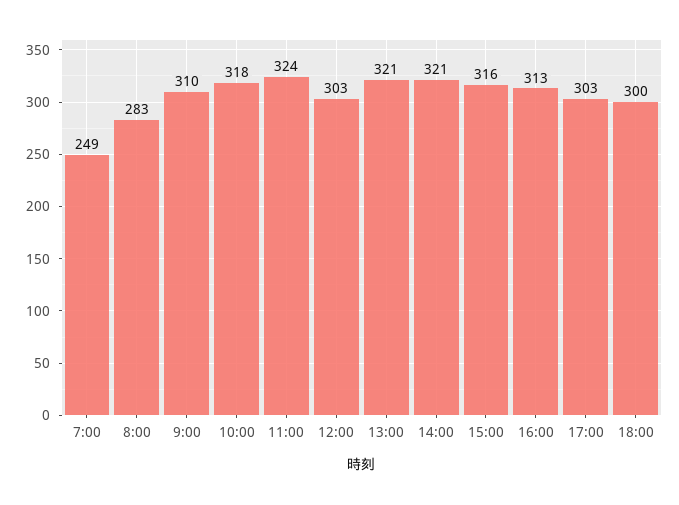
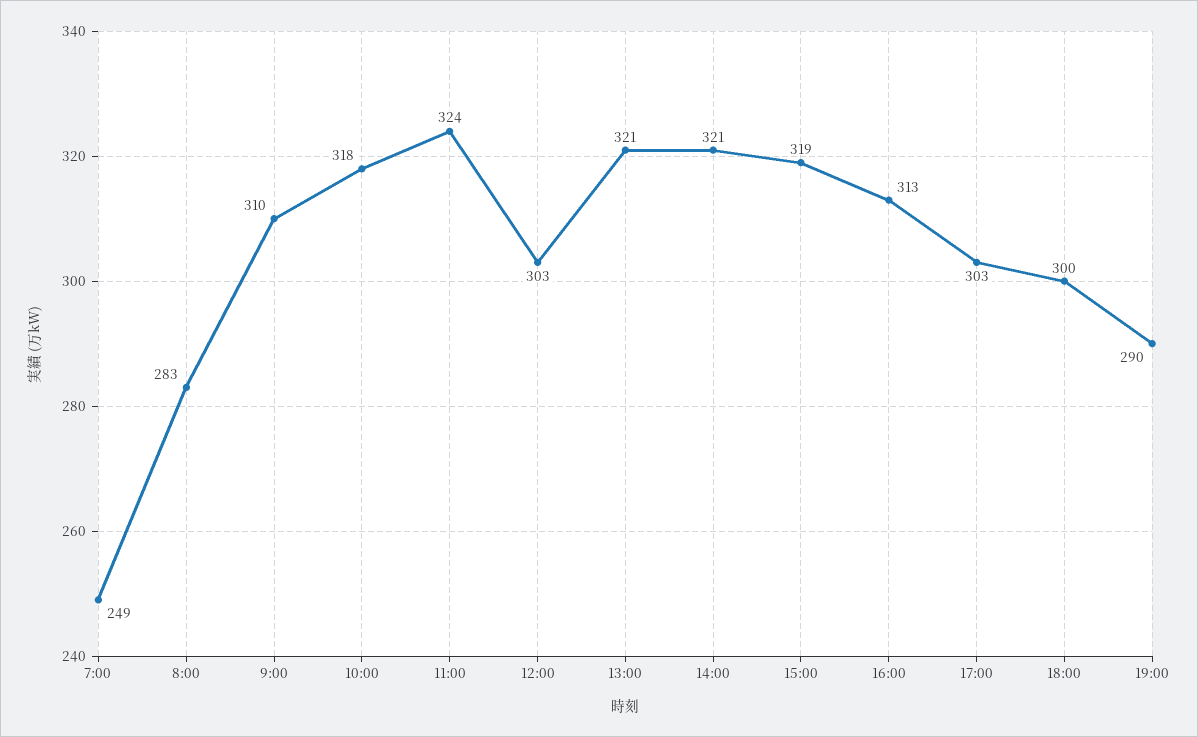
15:00: 316 -> 319
19:00: none -> 290

